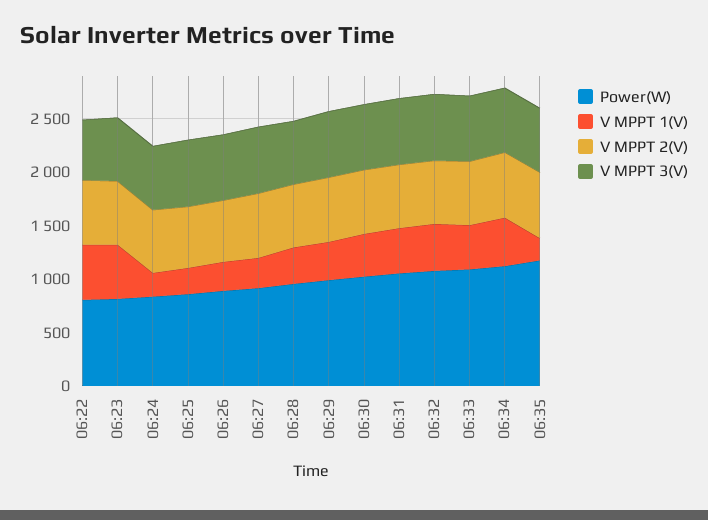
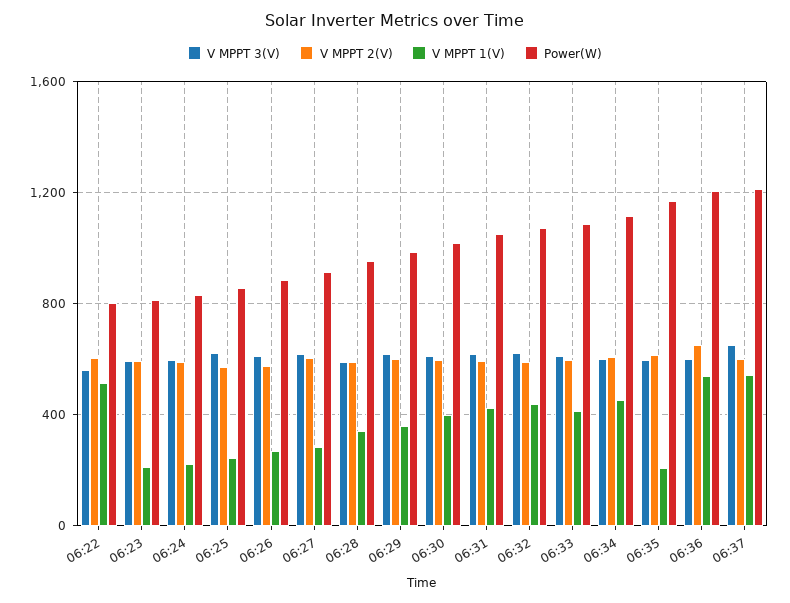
V MPPT 1(V), 06:23: 500 -> 200
V MPPT 3(V), 06:36: none -> 600
V MPPT 2(V), 06:36: none -> 650
V MPPT 1(V), 06:36: none -> 550
Power(W), 06:36: none -> 1200
V MPPT 3(V), 06:37: none -> 650
V MPPT 2(V), 06:37: none -> 600
V MPPT 1(V), 06:37: none -> 550
Power(W), 06:37: none -> 1200

